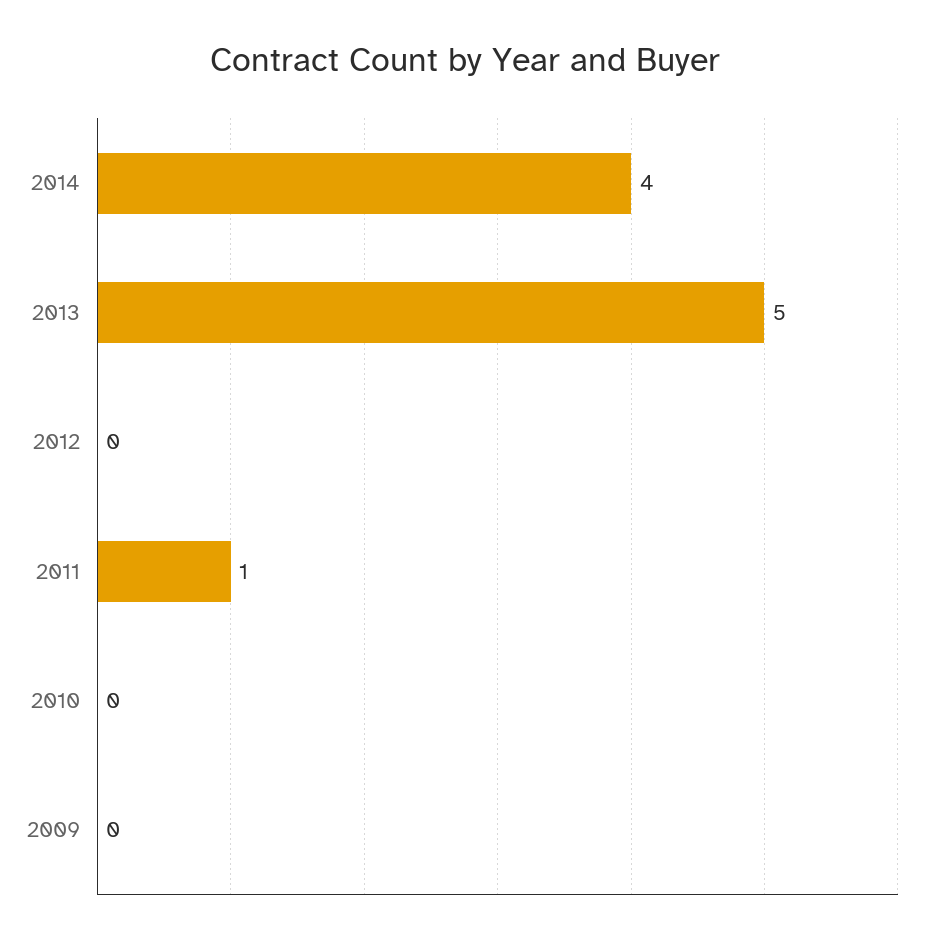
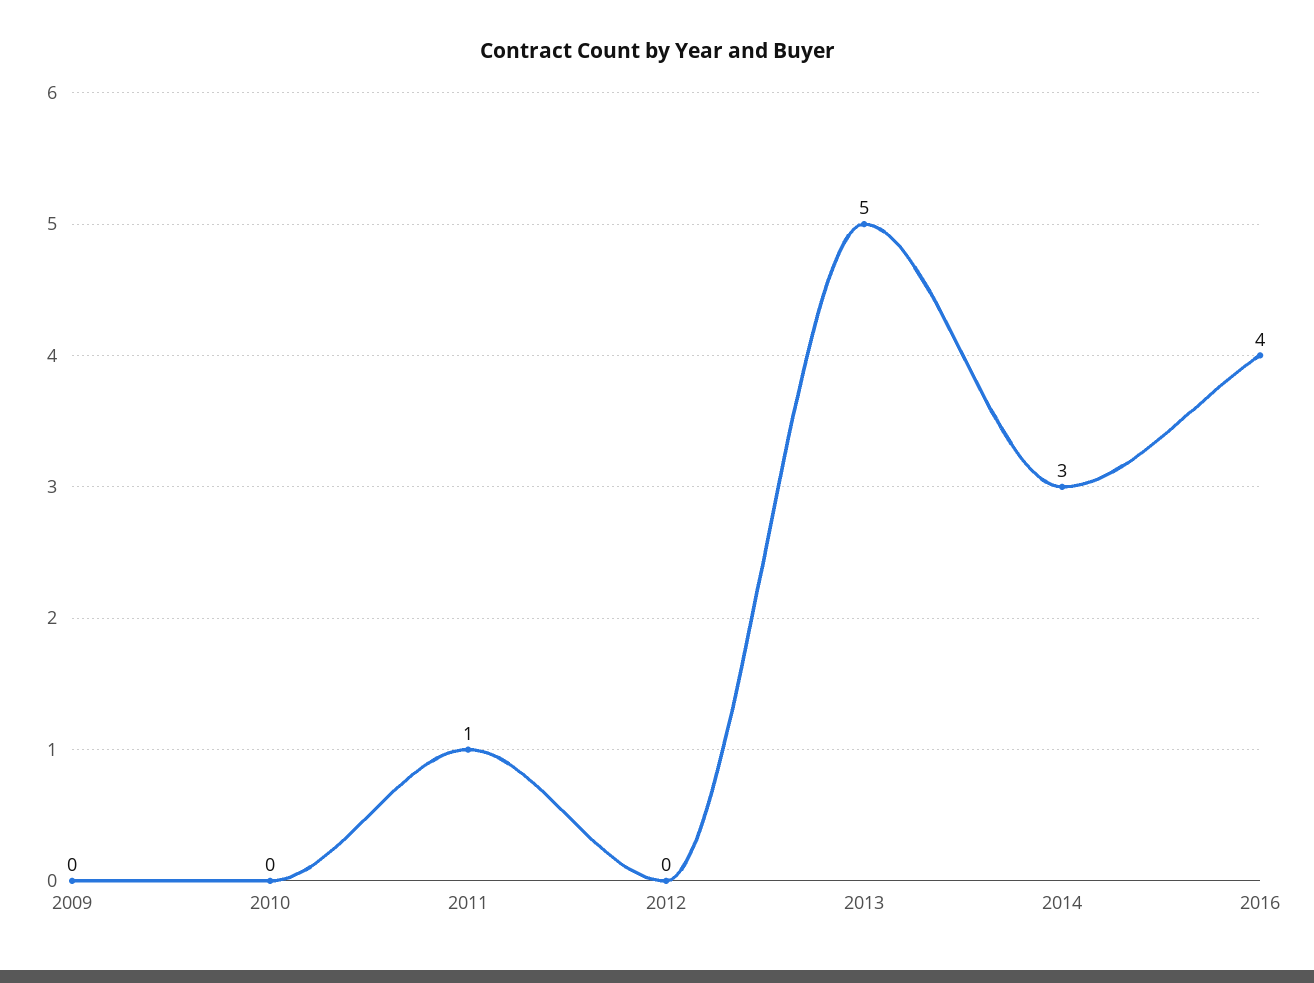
2014: 4 -> 3
2016: none -> 4

